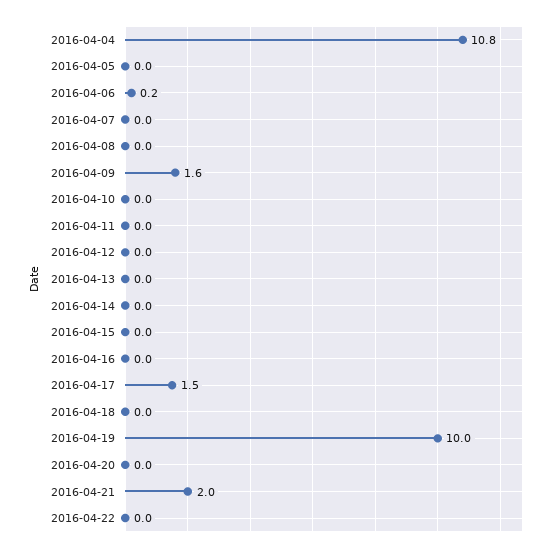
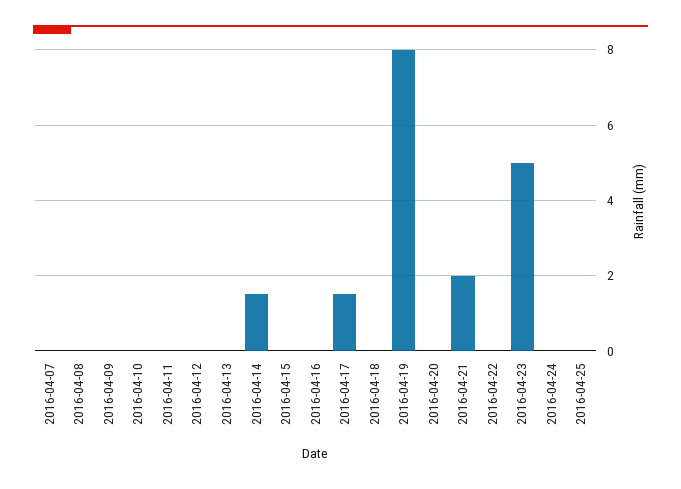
2016-04-04: 10.8 -> none
2016-04-05: 0 -> none
2016-04-06: 0.2 -> none
2016-04-09: 1.6 -> 0
2016-04-14: 0 -> 1.5
2016-04-19: 10 -> 8
2016-04-23: none -> 5
2016-04-24: none -> 0
2016-04-25: none -> 0

